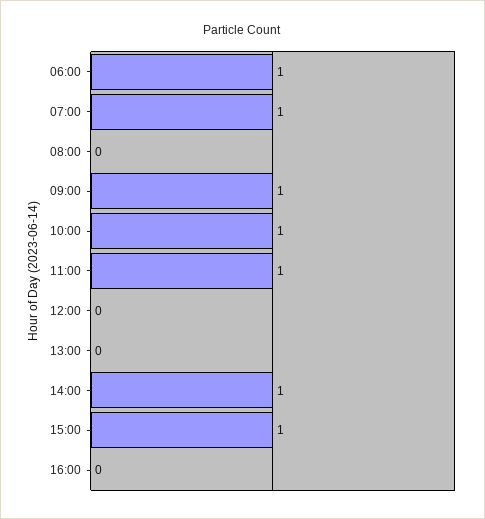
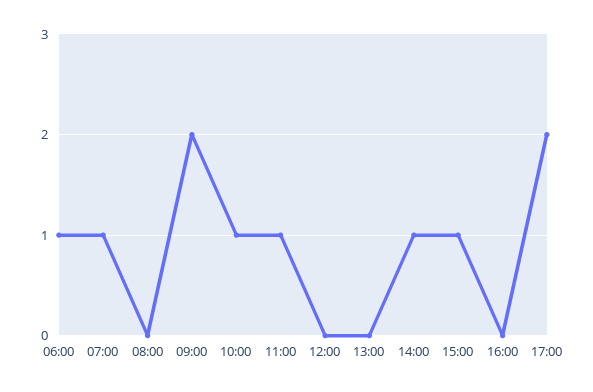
09:00: 1 -> 2
17:00: none -> 2

